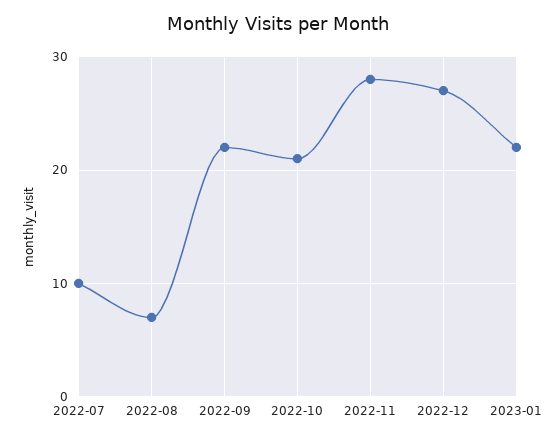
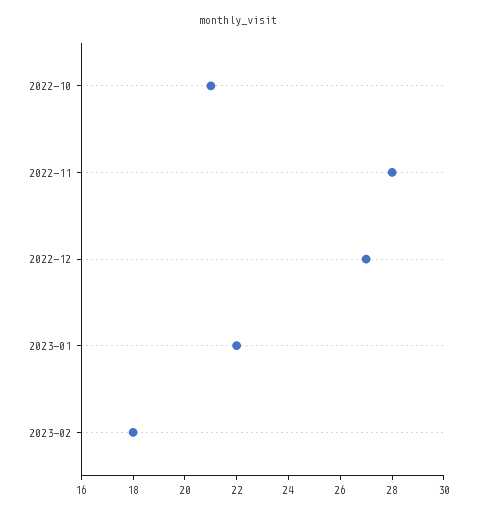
2022-07: 10 -> none
2022-08: 7 -> none
2022-09: 22 -> none
2023-02: none -> 18

